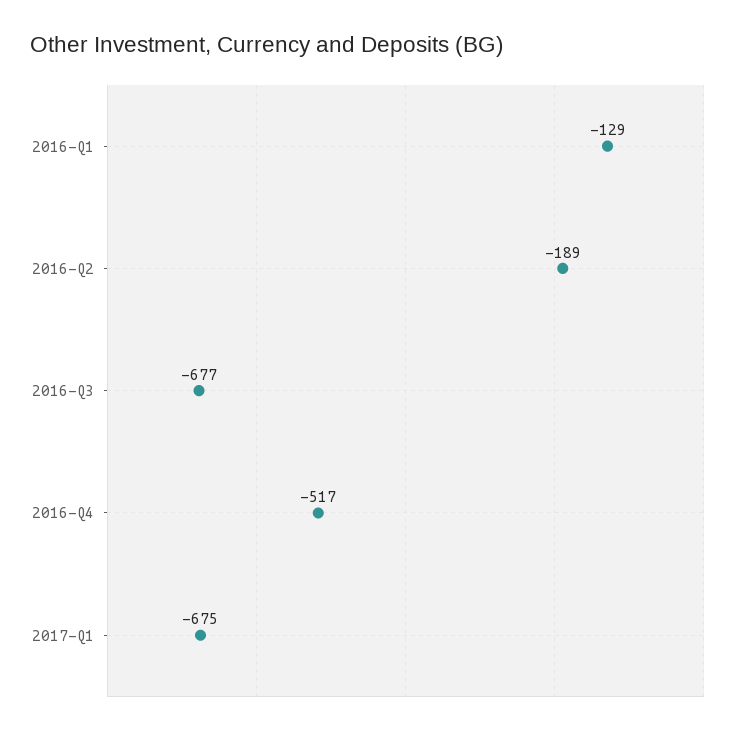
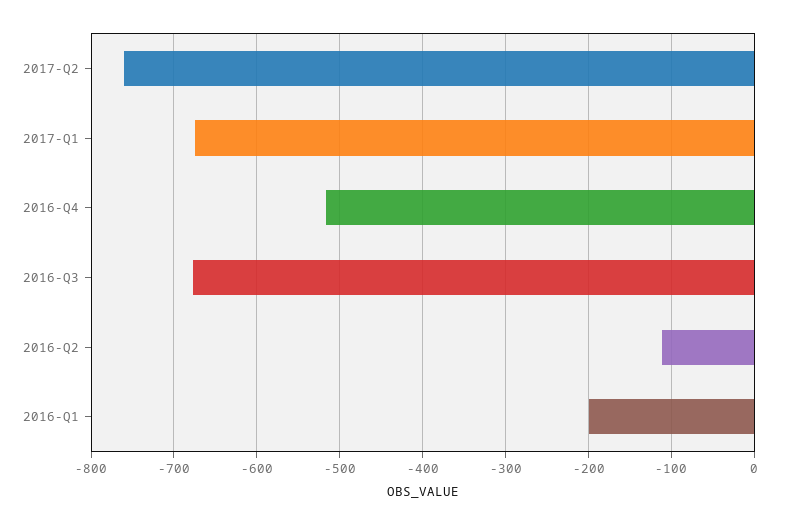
2016-Q1: -129 -> -200
2016-Q2: -189 -> -110
2017-Q2: none -> -760

